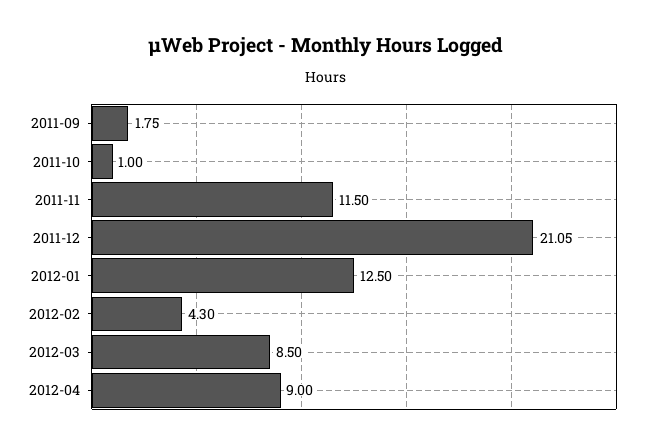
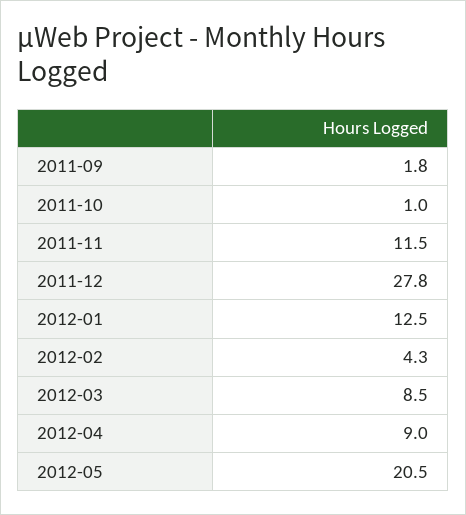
2011-12: 21.05 -> 27.8
2012-05: none -> 20.5

